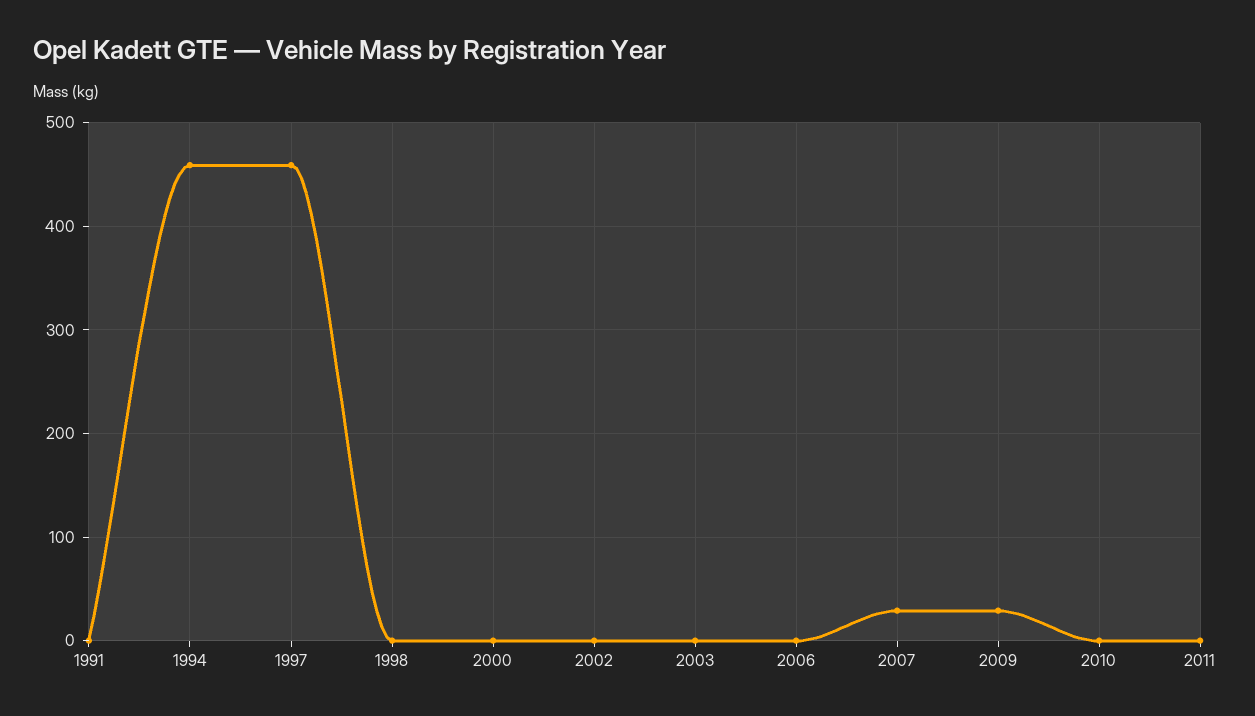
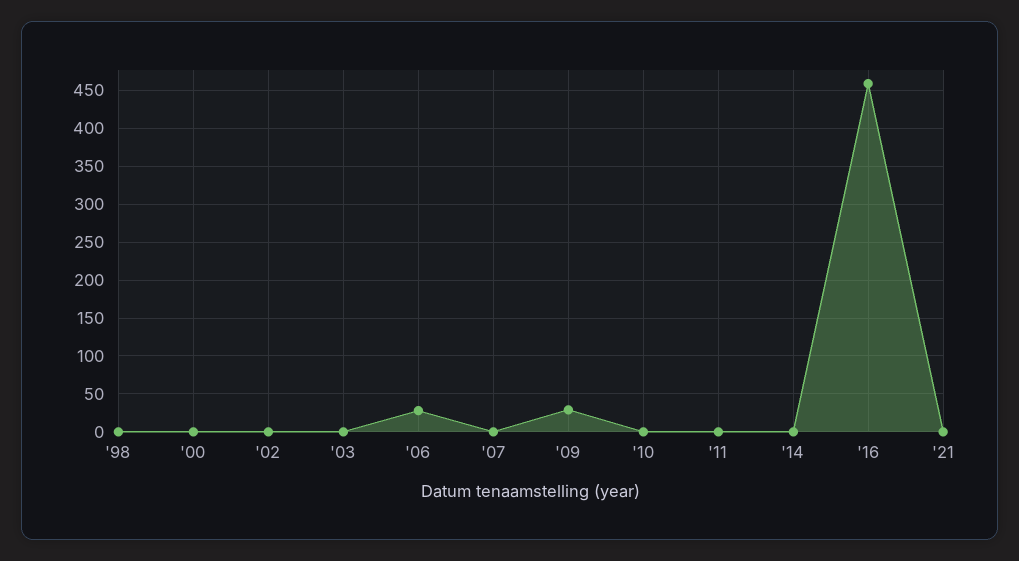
1991: 0 -> none
1994: 460 -> none
1997: 460 -> none
2006: 0 -> 30
2007: 30 -> 0
'14: none -> 0
'16: none -> 460
'21: none -> 0

